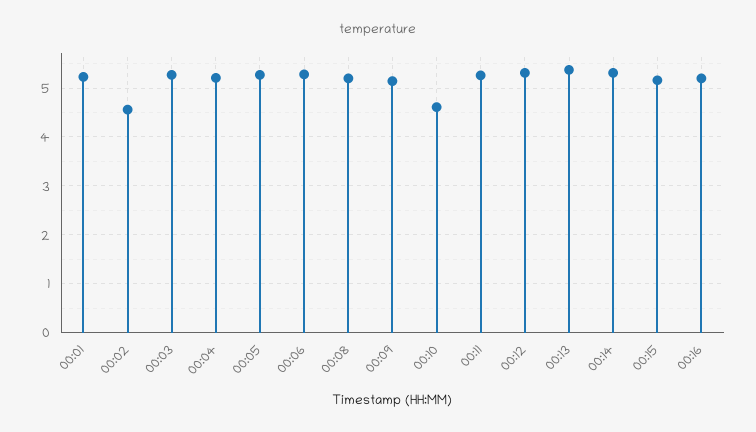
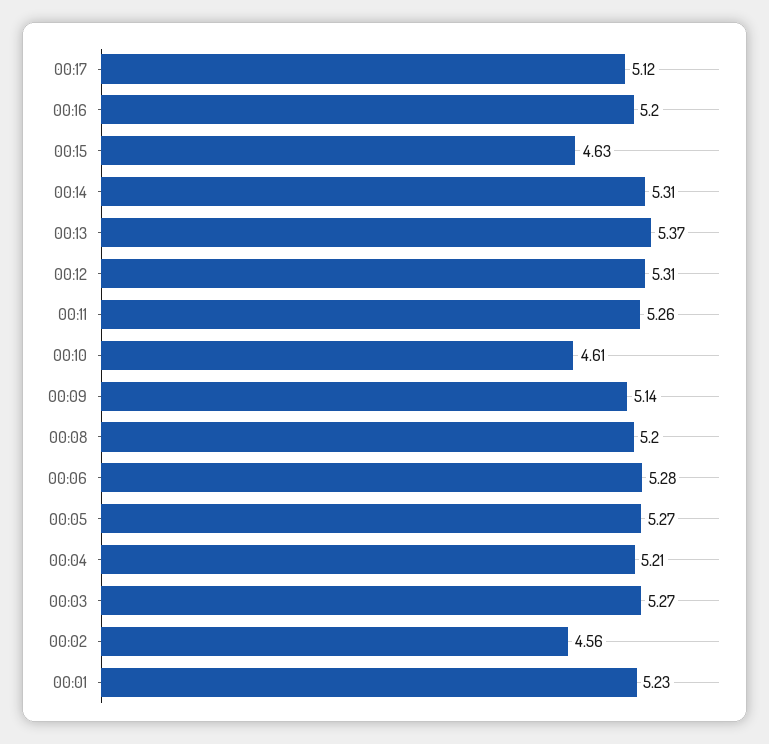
00:15: 5.2 -> 4.63
00:17: none -> 5.12

